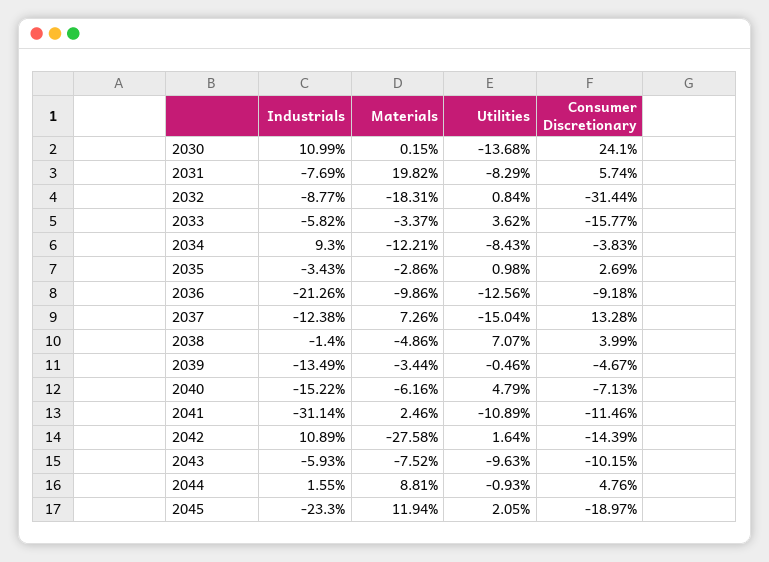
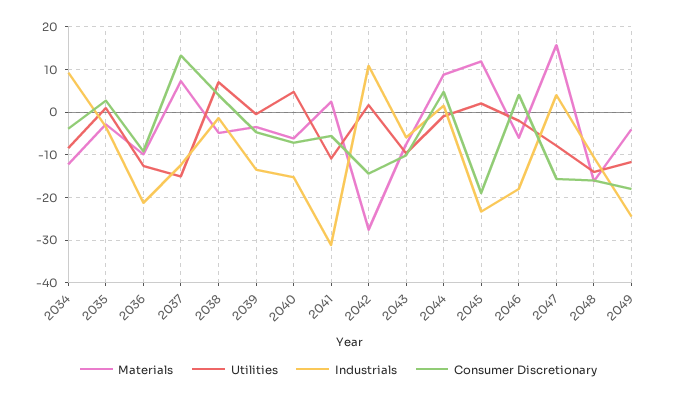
Industrials, 2030: 10.99 -> none
Materials, 2030: 0.15 -> none
Utilities, 2030: -13.68 -> none
Consumer Discretionary, 2030: 24.1 -> none
Industrials, 2031: -7.69 -> none
Materials, 2031: 19.82 -> none
Utilities, 2031: -8.29 -> none
Consumer Discretionary, 2031: 5.74 -> none
Industrials, 2032: -8.77 -> none
Materials, 2032: -18.31 -> none
Utilities, 2032: 0.84 -> none
Consumer Discretionary, 2032: -31.44 -> none
Industrials, 2033: -5.82 -> none
Materials, 2033: -3.37 -> none
Utilities, 2033: 3.62 -> none
Consumer Discretionary, 2033: -15.77 -> none
Consumer Discretionary, 2041: -11.46 -> -6
Materials, 2046: none -> -6
Utilities, 2046: none -> -2
Industrials, 2046: none -> -18
Consumer Discretionary, 2046: none -> 4
Materials, 2047: none -> 16
Utilities, 2047: none -> -8
Industrials, 2047: none -> 4
Consumer Discretionary, 2047: none -> -16
Materials, 2048: none -> -16
Utilities, 2048: none -> -14
Industrials, 2048: none -> -10
Consumer Discretionary, 2048: none -> -16
Materials, 2049: none -> -4
Utilities, 2049: none -> -12
Industrials, 2049: none -> -24
Consumer Discretionary, 2049: none -> -18

